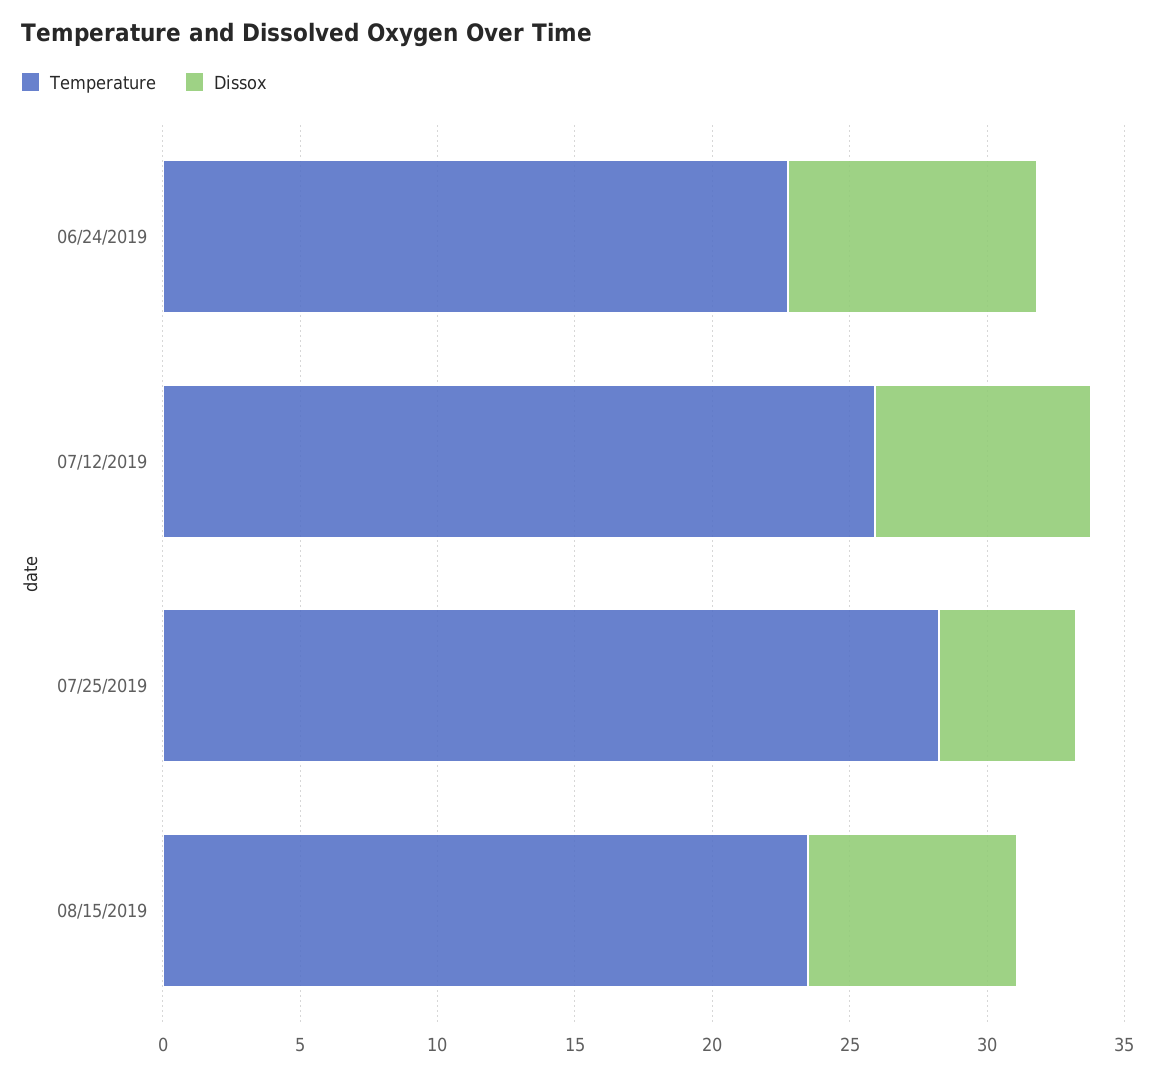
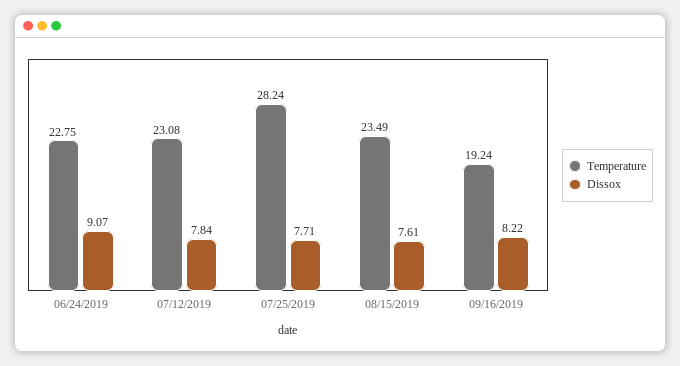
Temperature, 07/12/2019: 26 -> 23.08
Dissox, 07/25/2019: 5 -> 7.71
Temperature, 09/16/2019: none -> 19.24
Dissox, 09/16/2019: none -> 8.22

